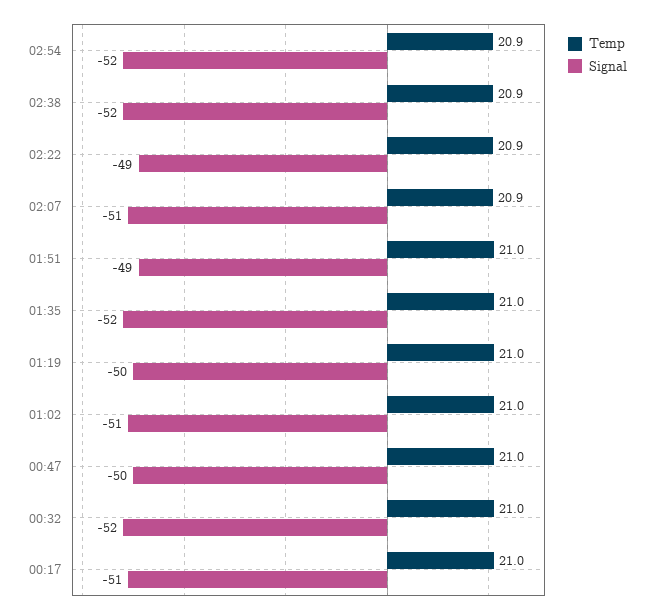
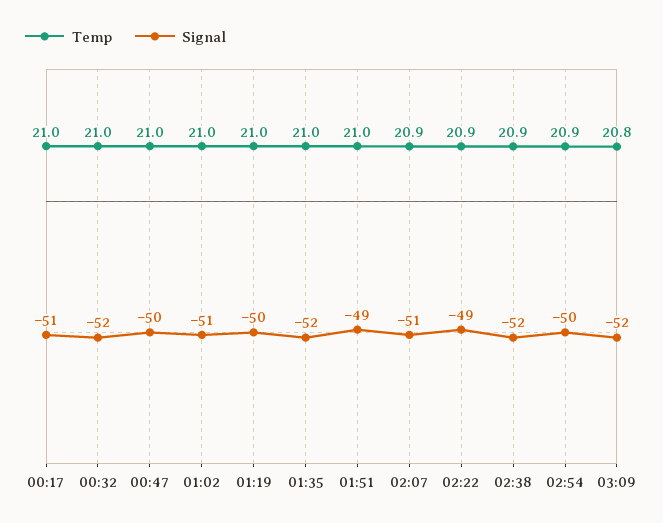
Signal, 02:54: -52 -> -50
Temp, 03:09: none -> 20.8
Signal, 03:09: none -> -52

